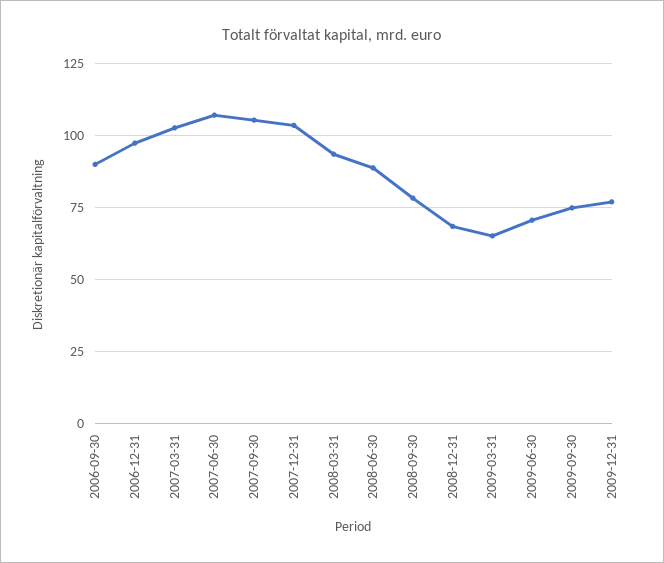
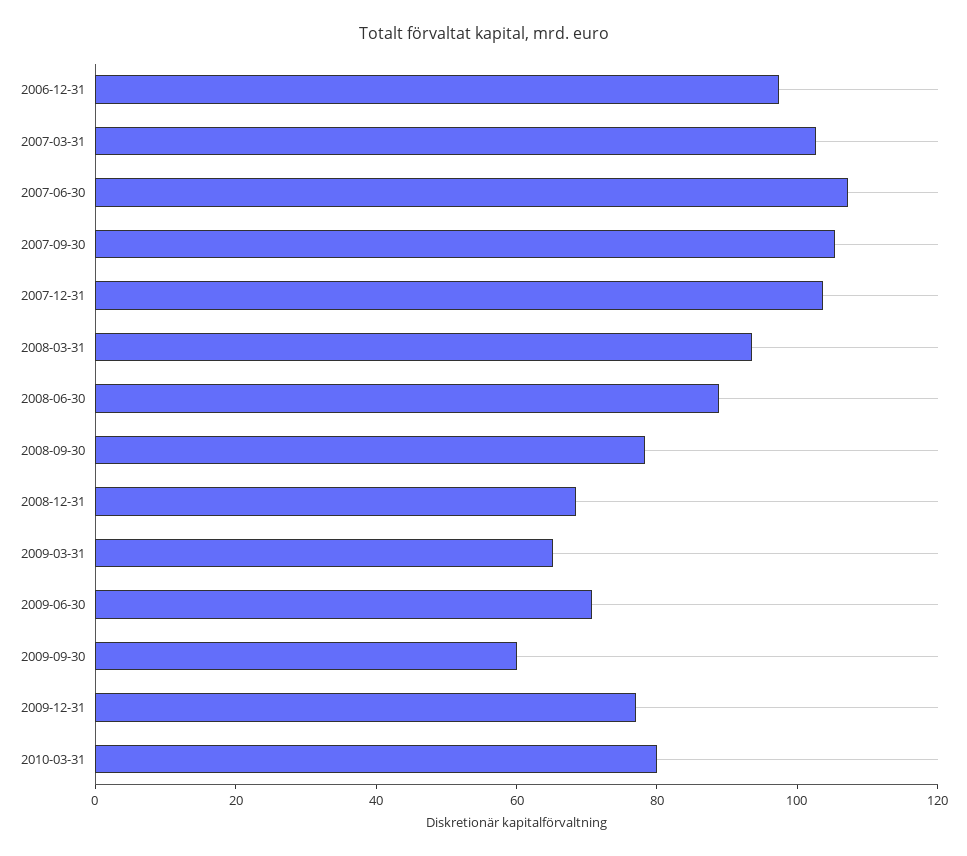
2006-09-30: 90 -> none
2009-09-30: 75 -> 60
2010-03-31: none -> 80

